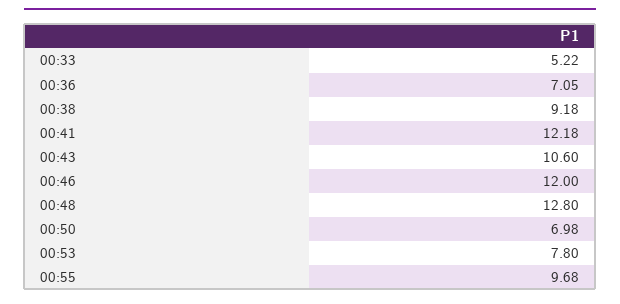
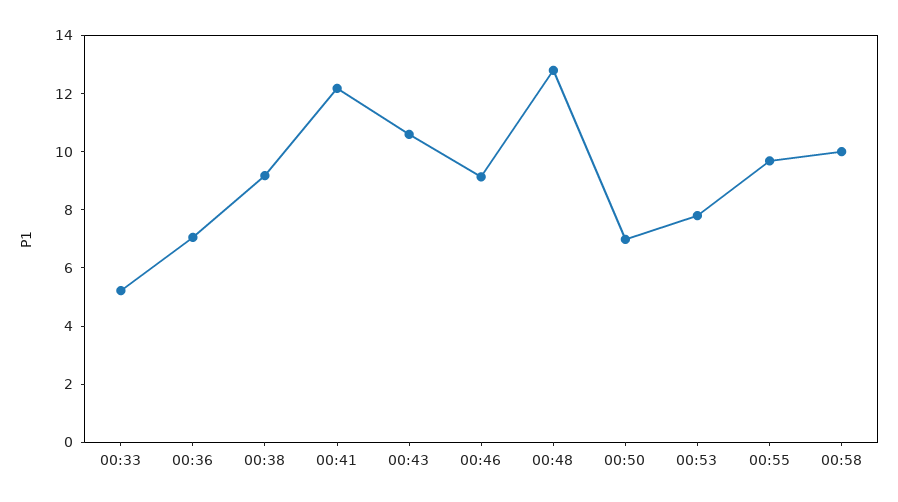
00:46: 12 -> 9
00:58: none -> 10

